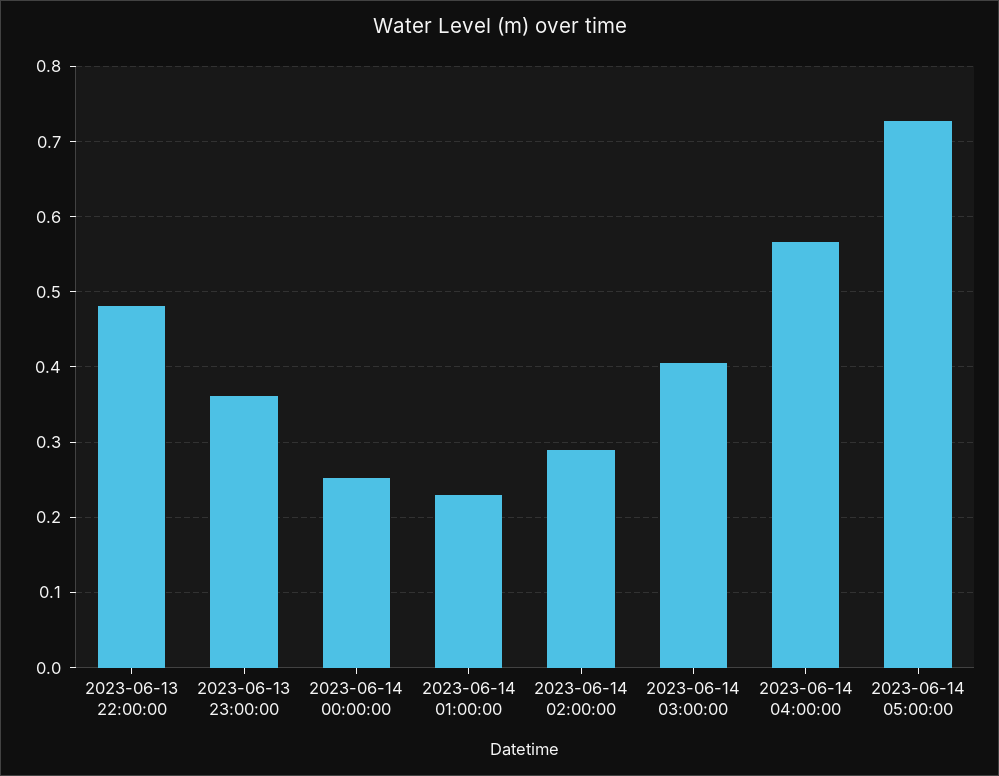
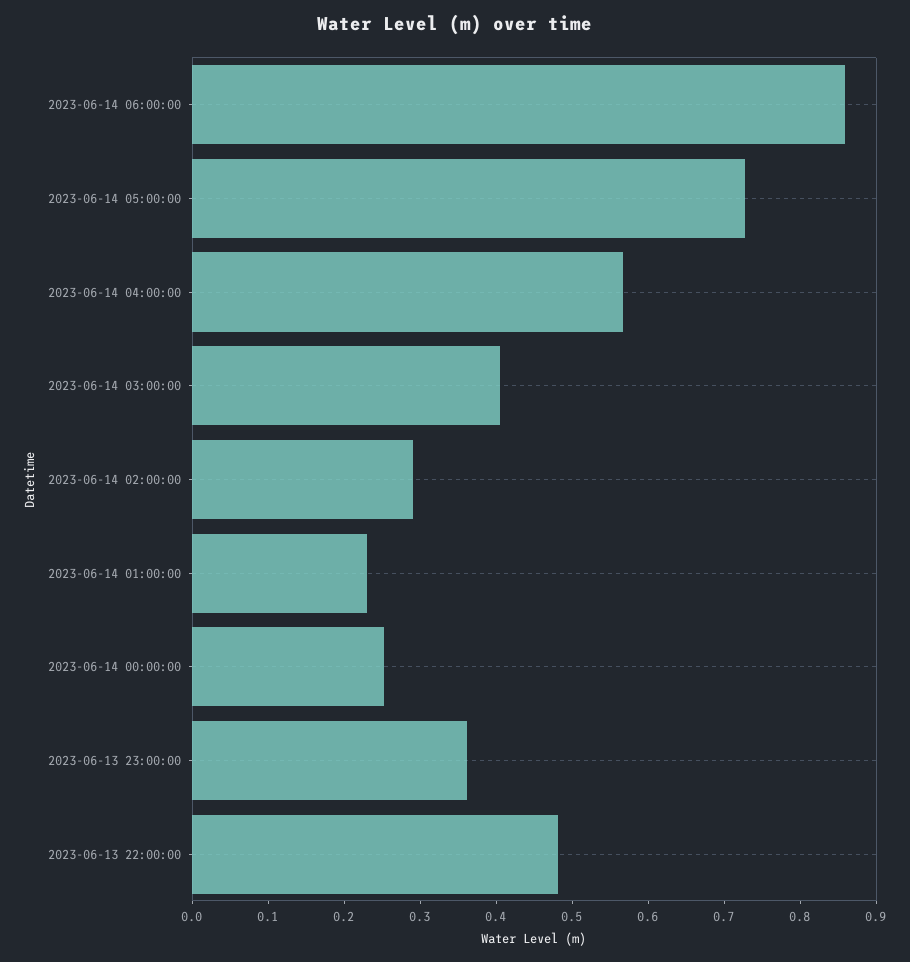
2023-06-14 06:00:00: none -> 0.86

